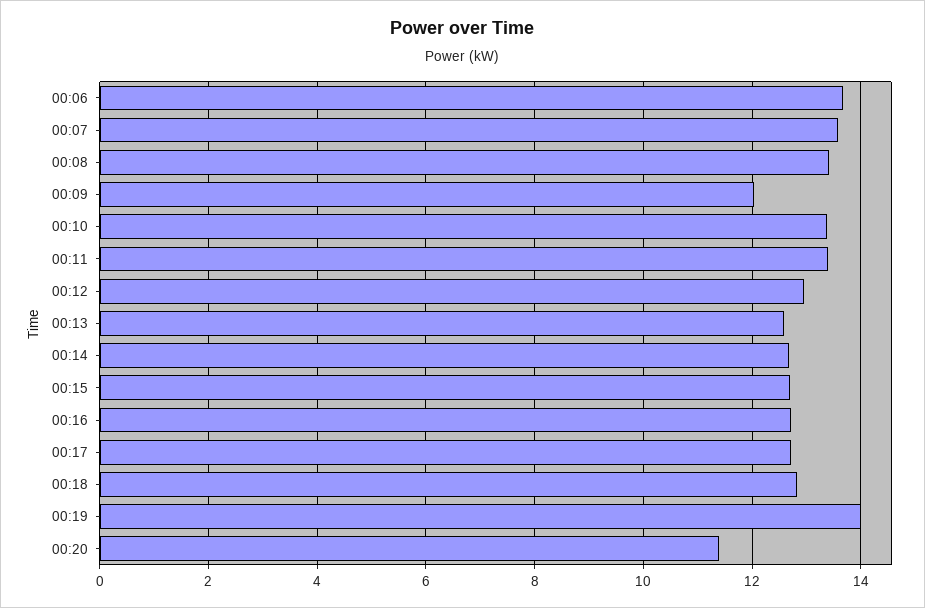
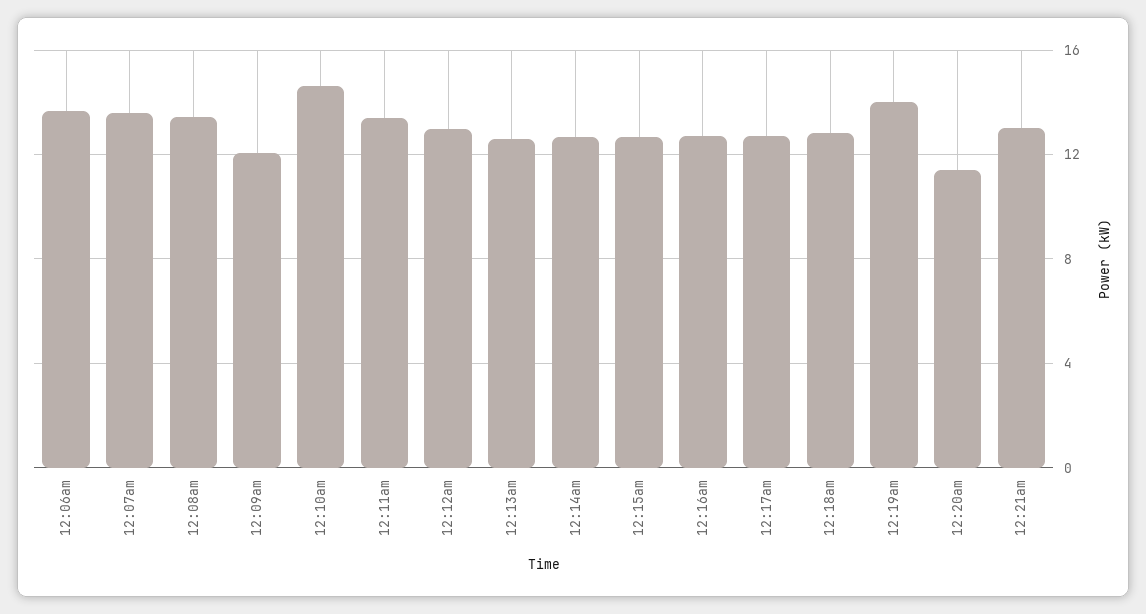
00:10: 13.4 -> 14.5
12:21am: none -> 13

